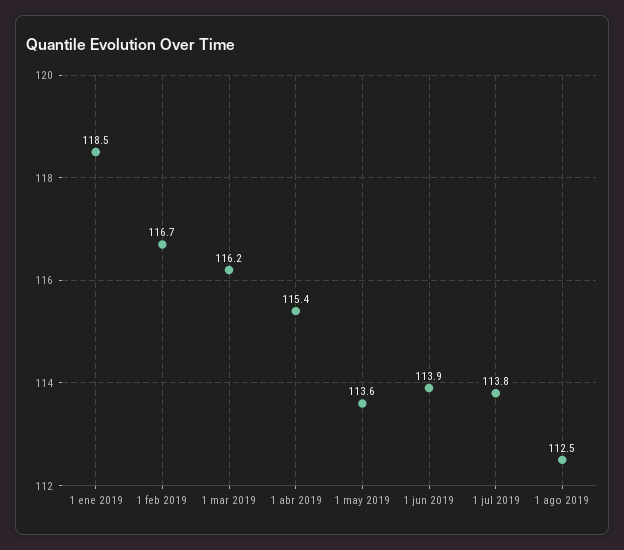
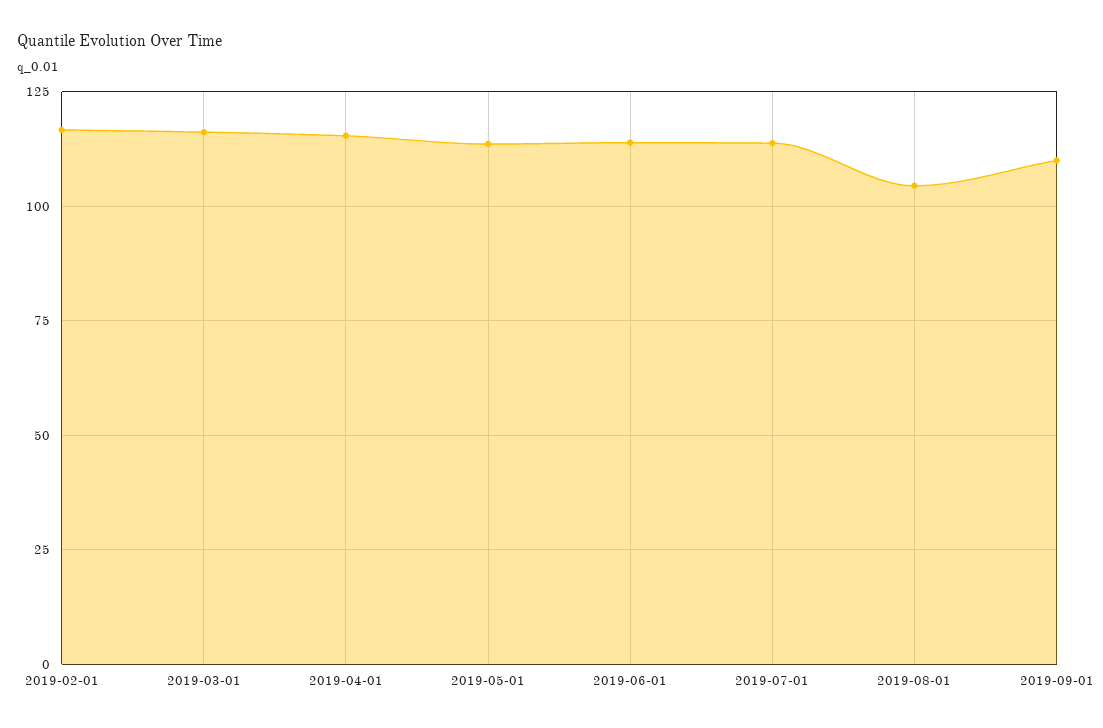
1 ene 2019: 118.5 -> none
1 ago 2019: 112.5 -> 105
2019-09-01: none -> 110

